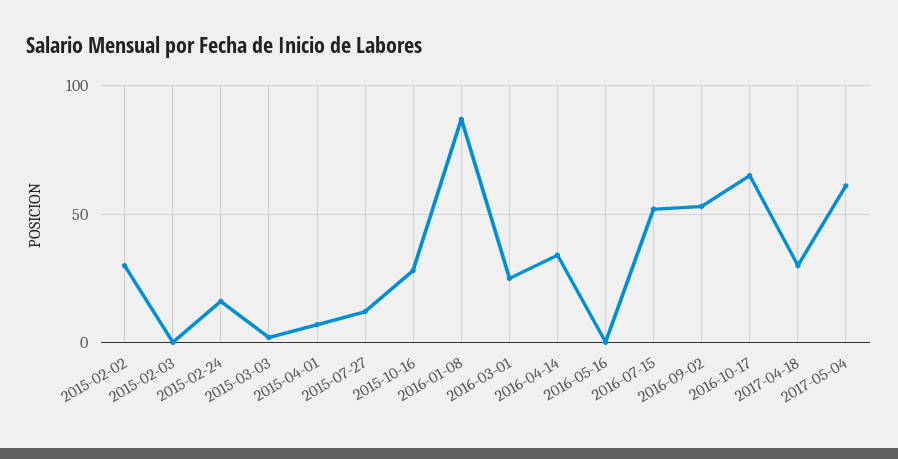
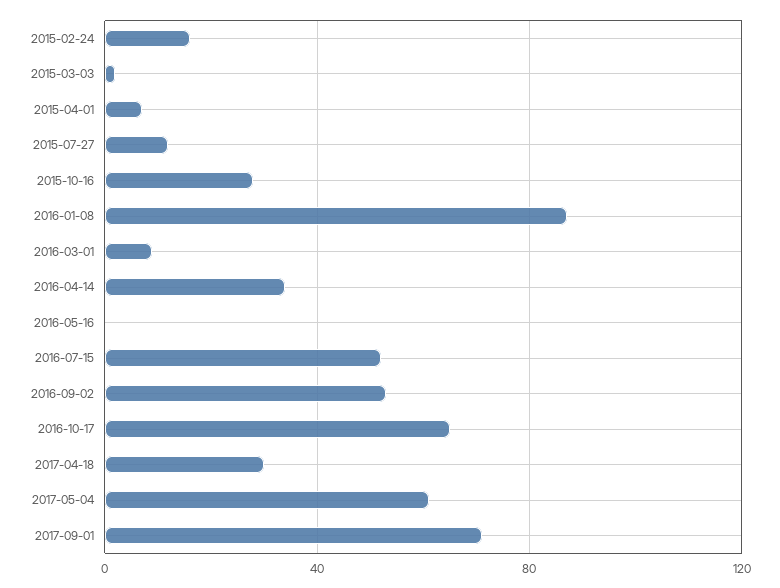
2015-02-02: 30 -> none
2015-02-03: 0 -> none
2016-03-01: 25 -> 10
2017-09-01: none -> 70

